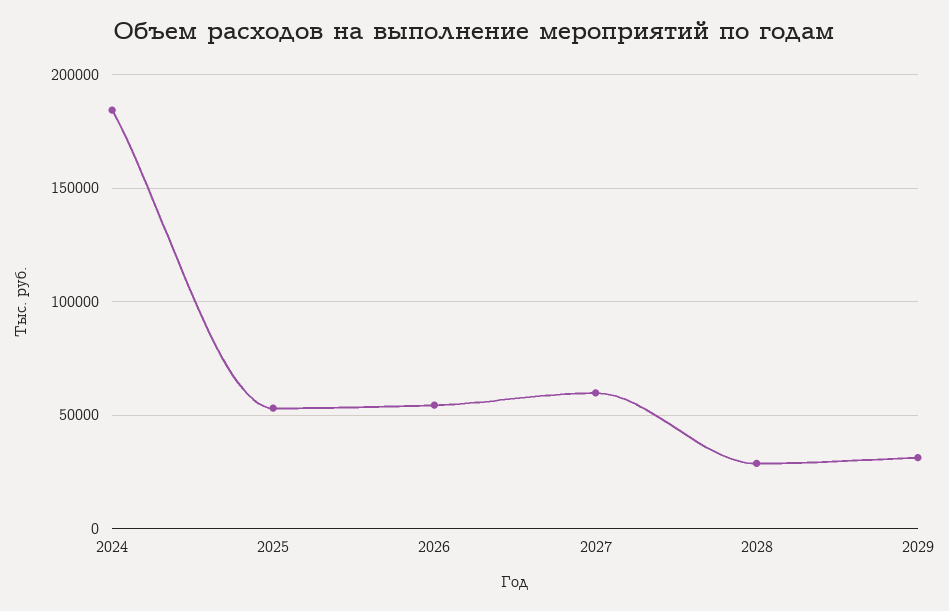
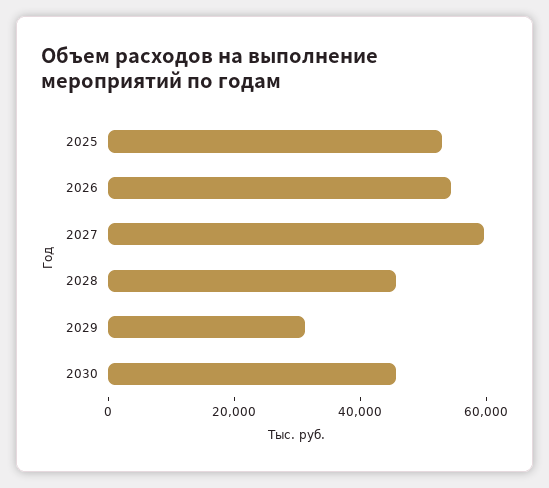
2024: 185000 -> none
2028: 30000 -> 45000
2030: none -> 45000

